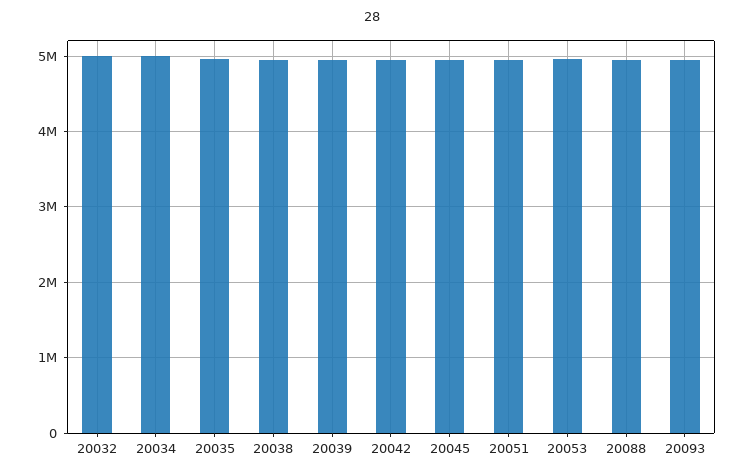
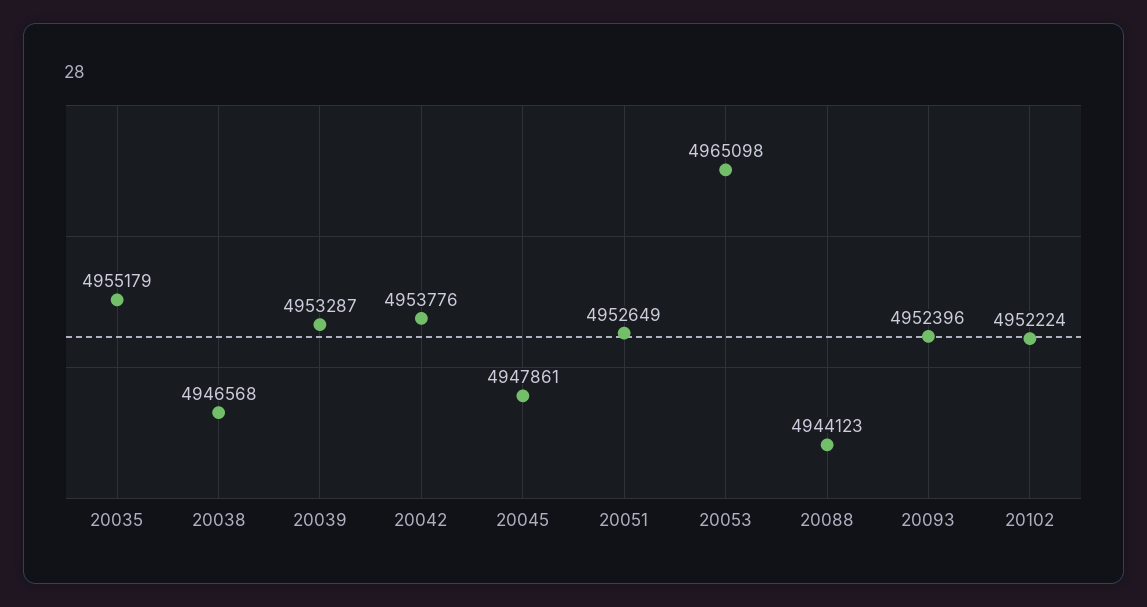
20032: 5000000 -> none
20034: 5000000 -> none
20102: none -> 4952224

